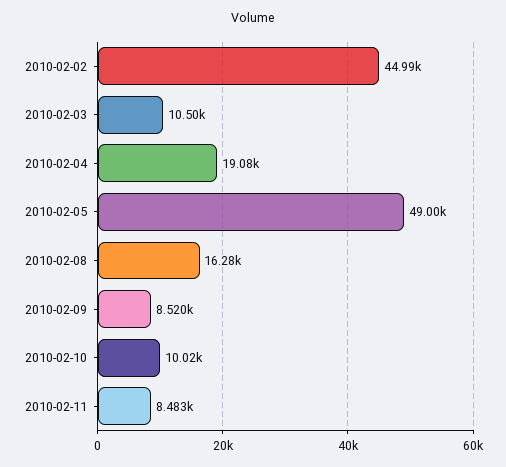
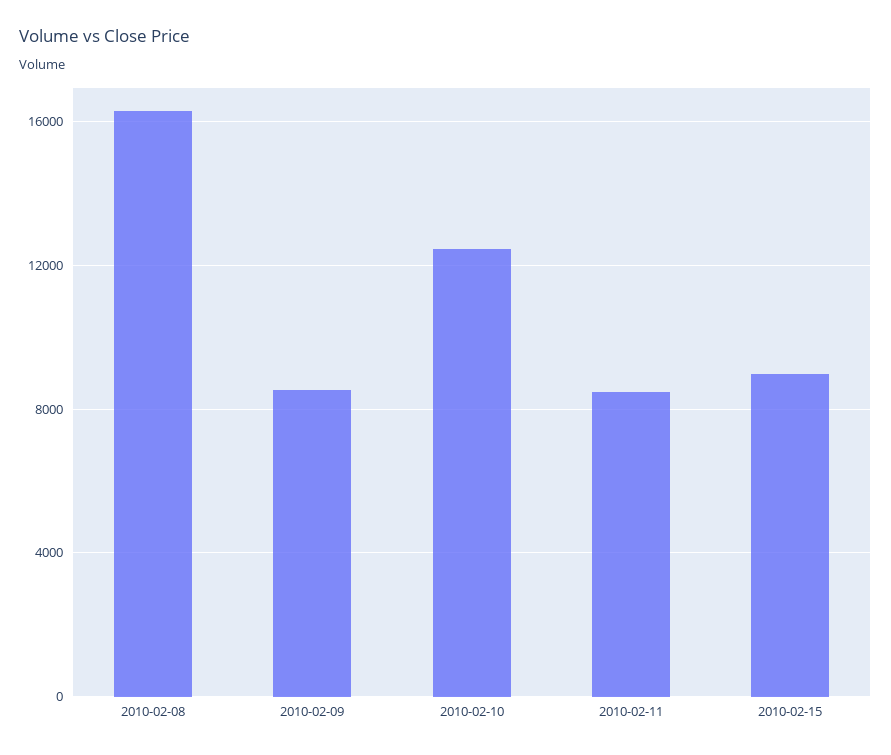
2010-02-02: 44990 -> none
2010-02-03: 10500 -> none
2010-02-04: 19080 -> none
2010-02-05: 49000 -> none
2010-02-10: 10020 -> 12500
2010-02-15: none -> 9000

